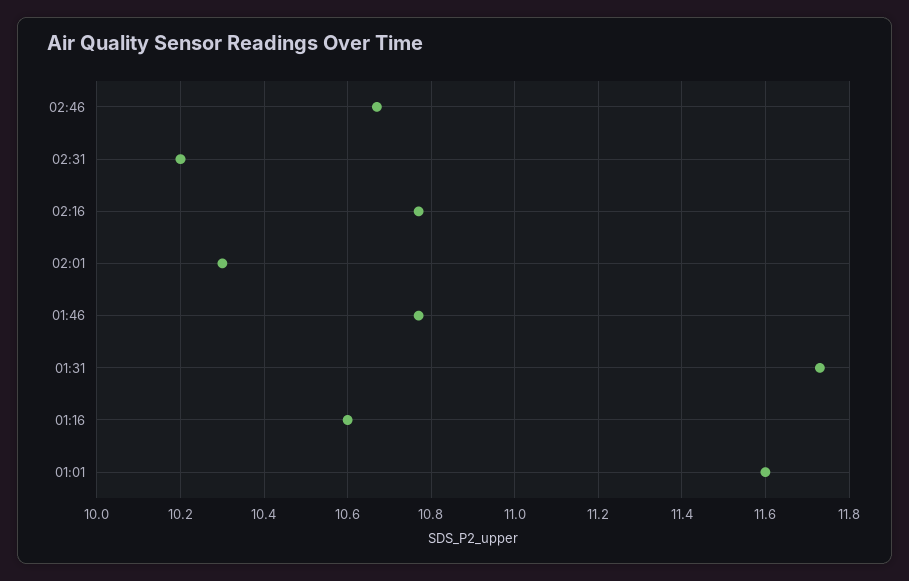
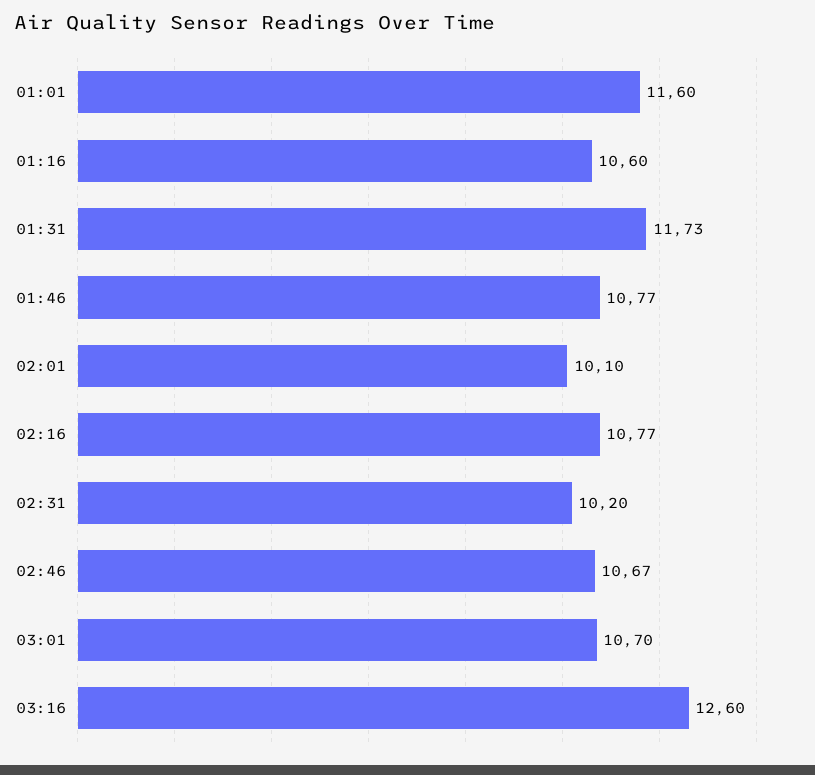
02:01: 10.3 -> 10.1
03:01: none -> 10.7
03:16: none -> 12.6

